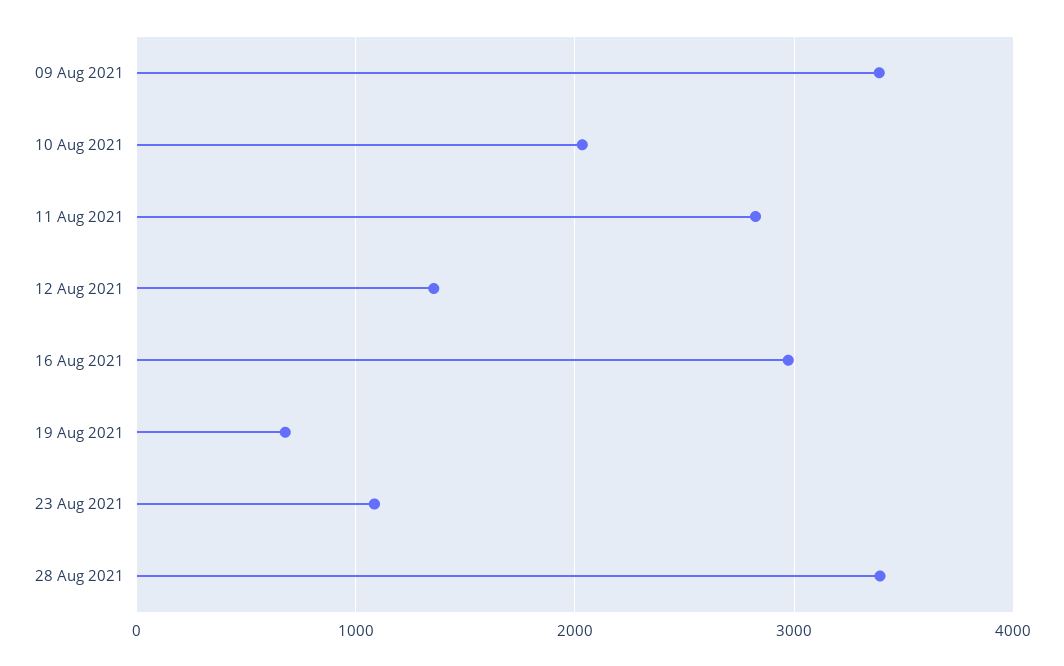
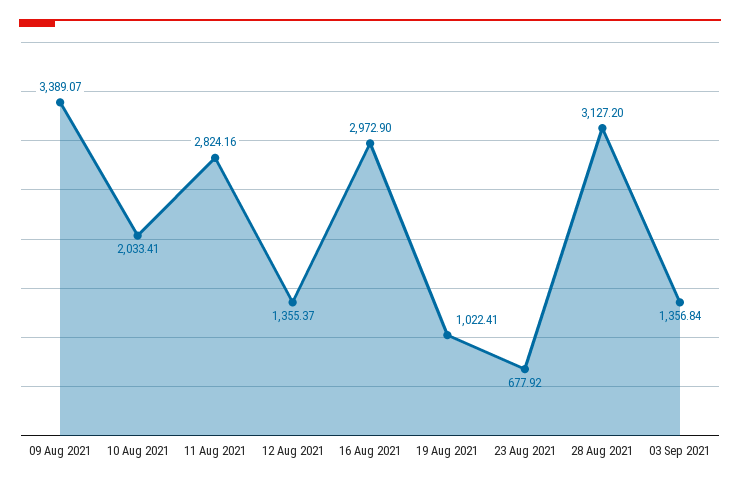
19 Aug 2021: 700 -> 1022.41
23 Aug 2021: 1100 -> 677.92
28 Aug 2021: 3400 -> 3127.2
03 Sep 2021: none -> 1356.84

